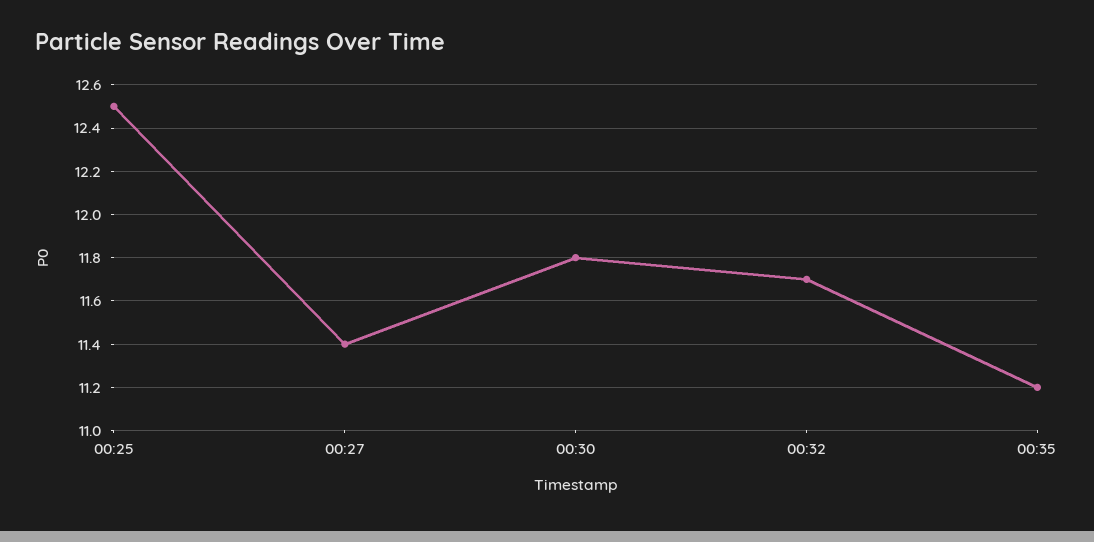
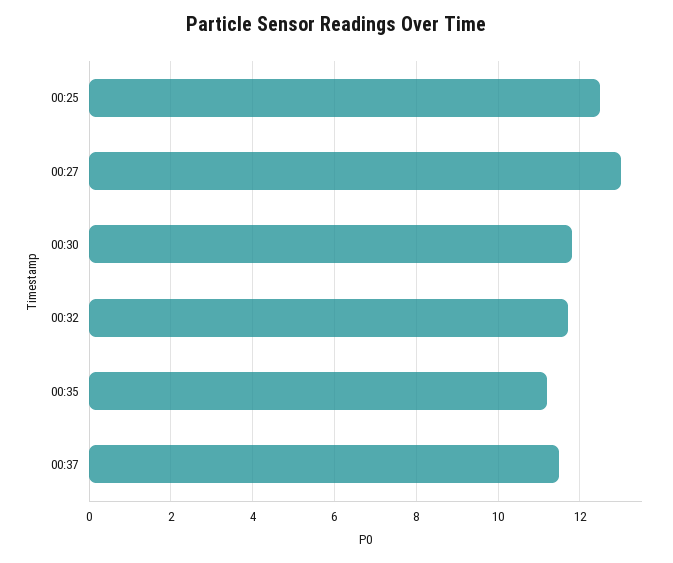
00:27: 11.4 -> 13
00:37: none -> 11.5

